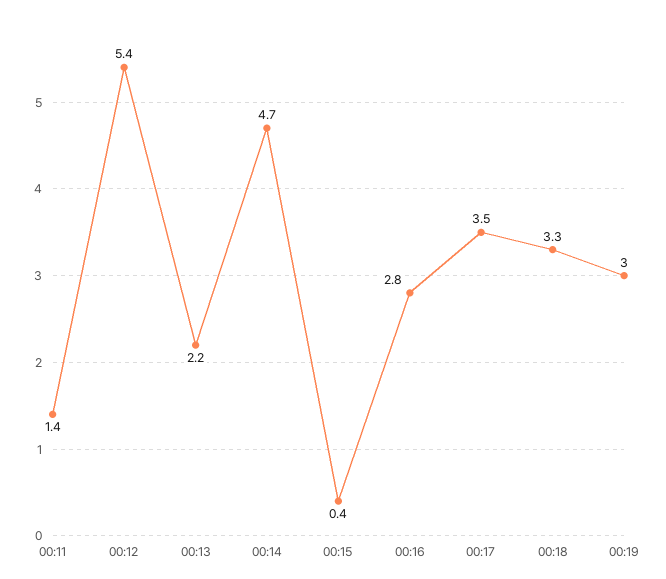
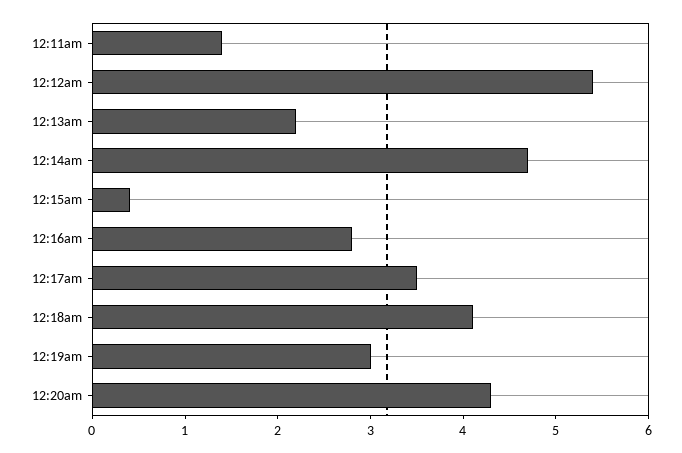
00:18: 3.3 -> 4.1
12:20am: none -> 4.3

